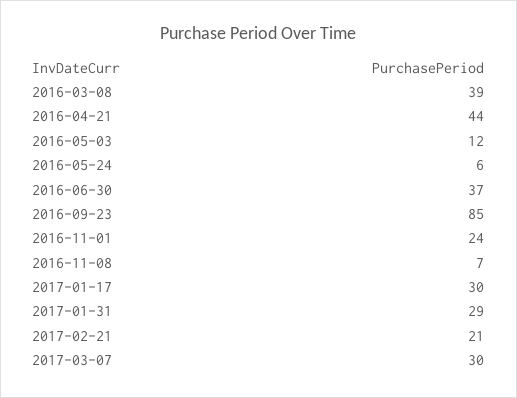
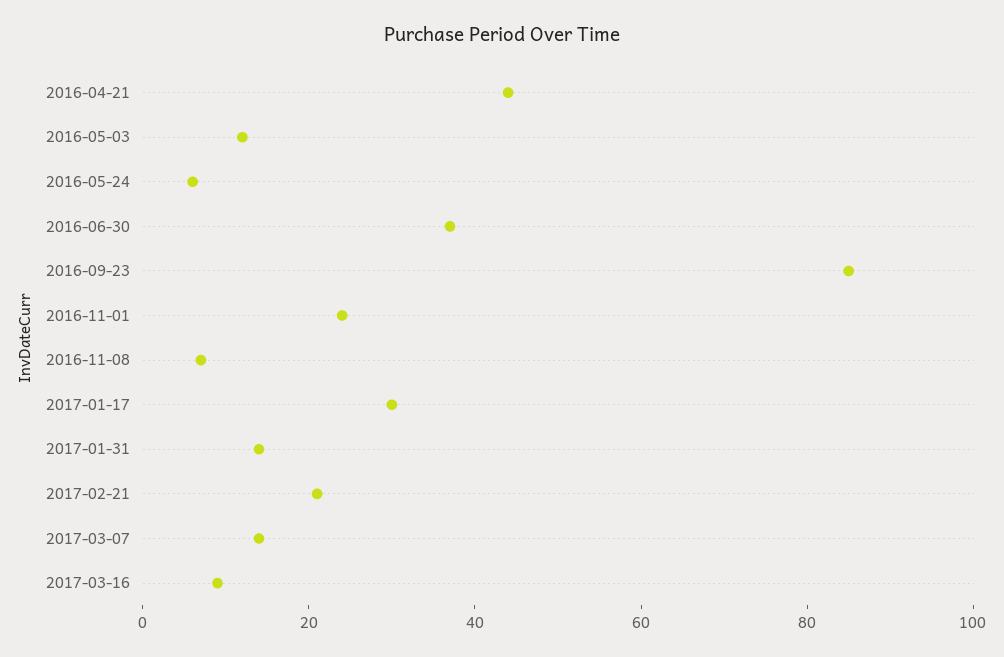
2016-03-08: 39 -> none
2017-01-31: 29 -> 15
2017-03-07: 30 -> 15
2017-03-16: none -> 10

